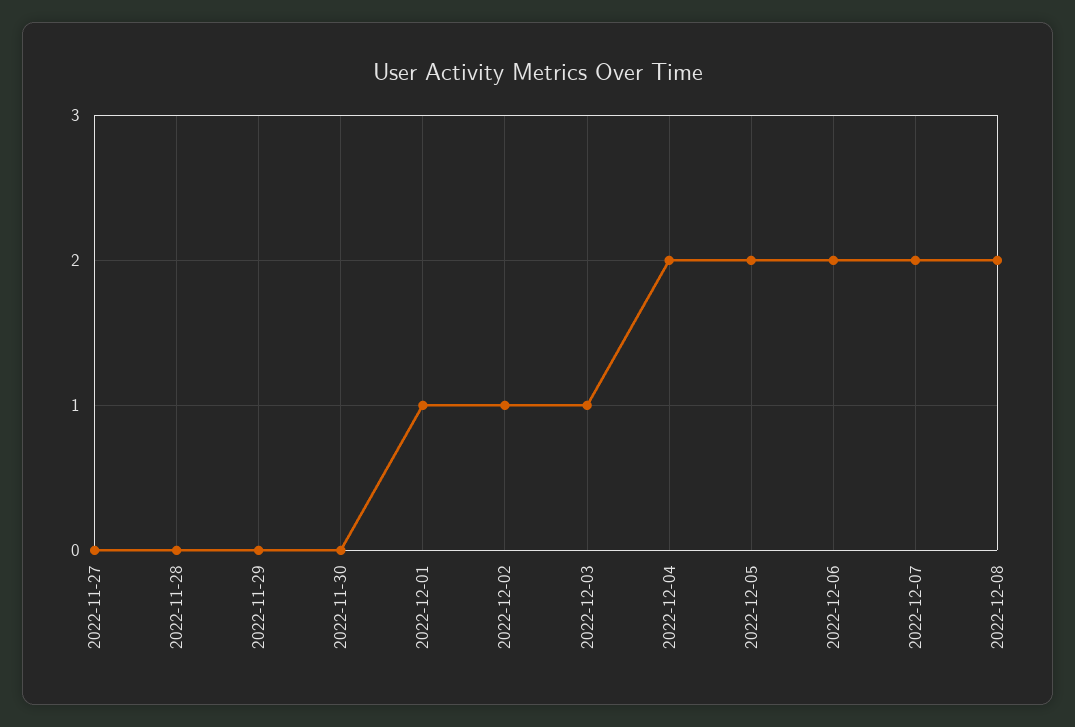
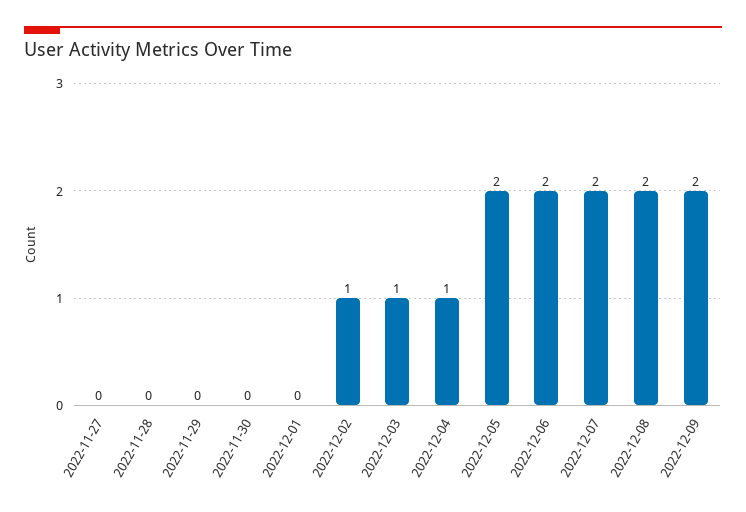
2022-12-01: 1 -> 0
2022-12-04: 2 -> 1
2022-12-09: none -> 2

